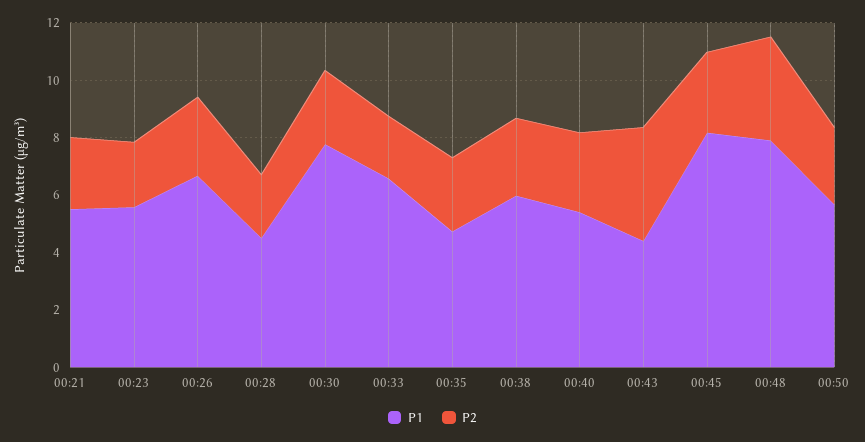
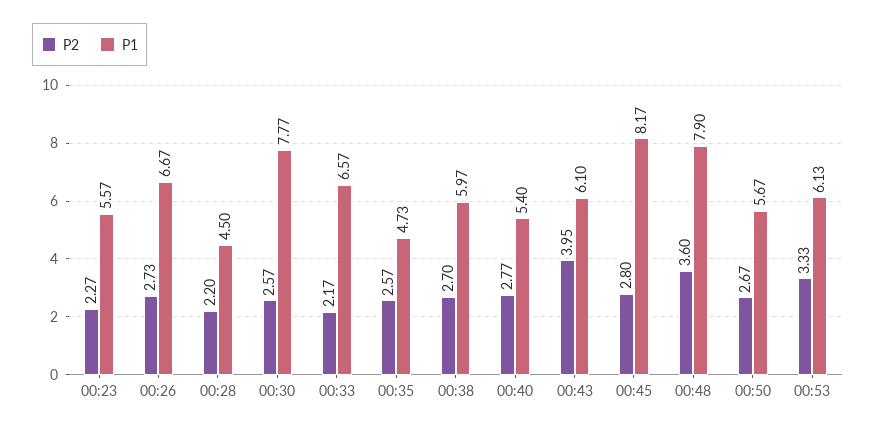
P1, 00:21: 5.5 -> none
P2, 00:21: 2.5 -> none
P1, 00:43: 4.5 -> 6.1
P2, 00:53: none -> 3.33
P1, 00:53: none -> 6.13

